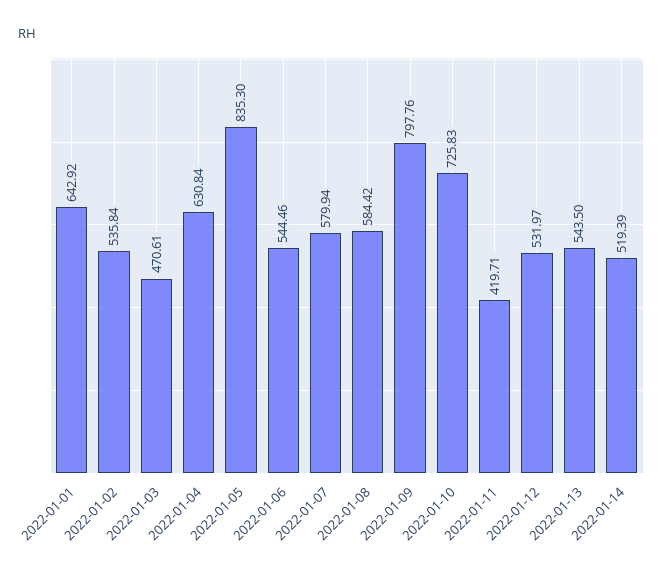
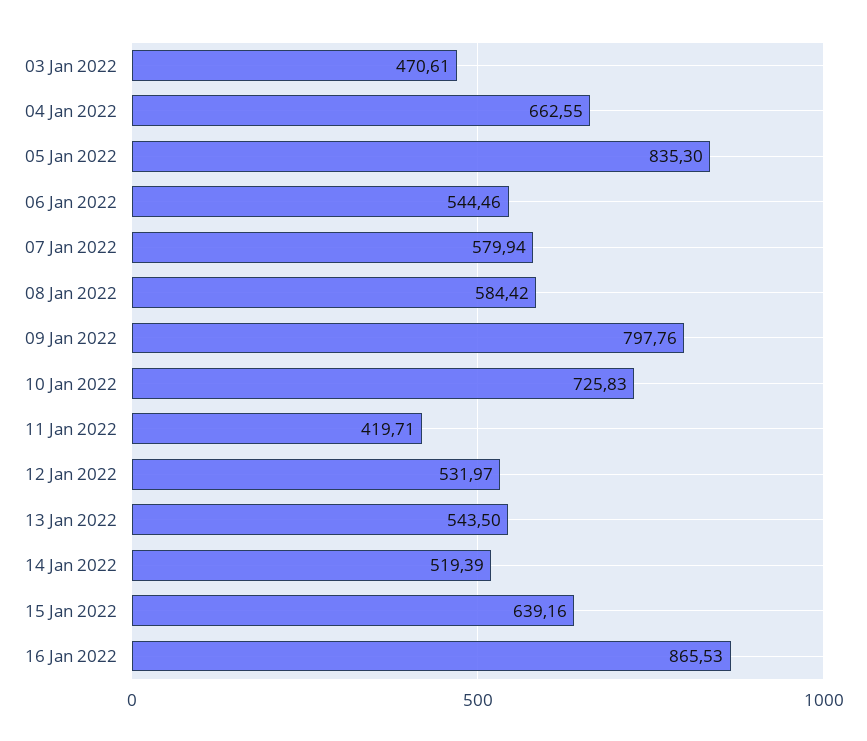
2022-01-01: 642.92 -> none
2022-01-02: 535.84 -> none
2022-01-04: 630.84 -> 662.55
15 Jan 2022: none -> 639.16
16 Jan 2022: none -> 865.53

